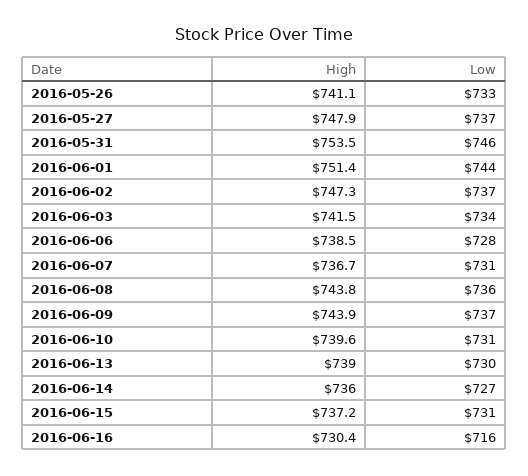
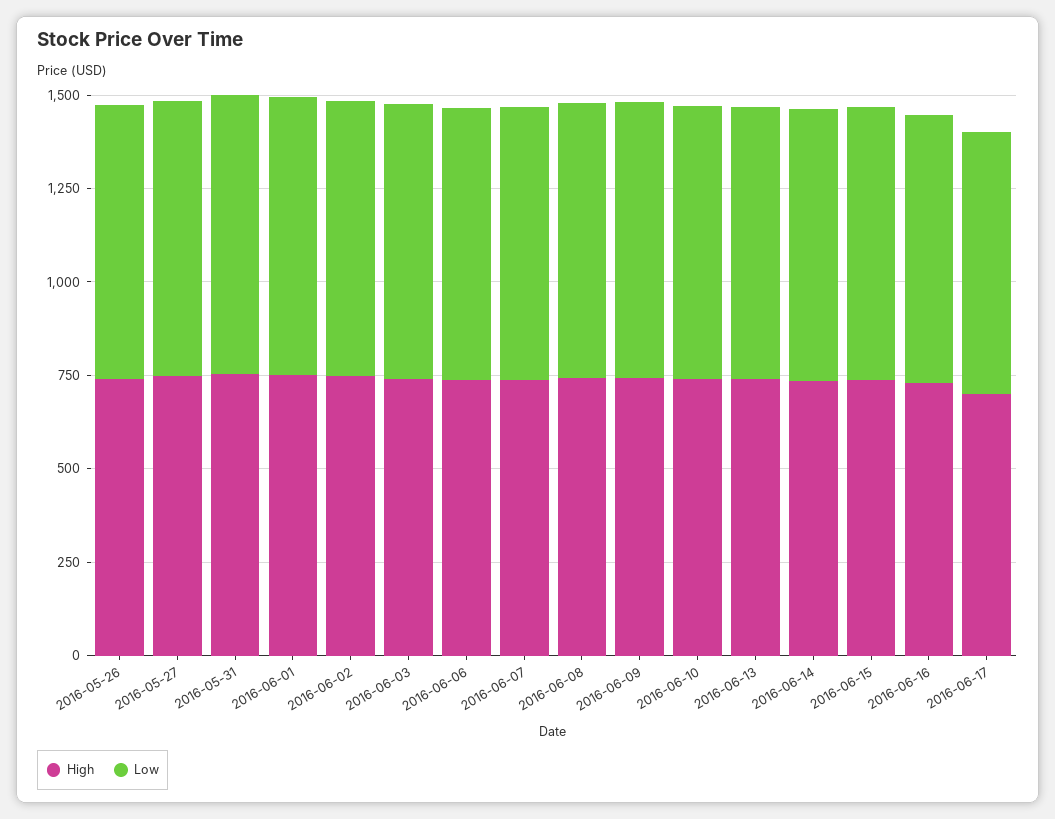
High, 2016-06-17: none -> 700
Low, 2016-06-17: none -> 700

